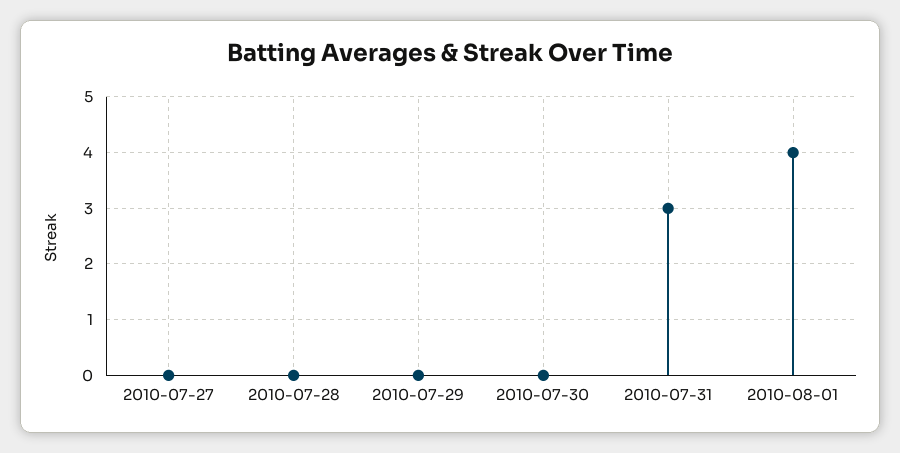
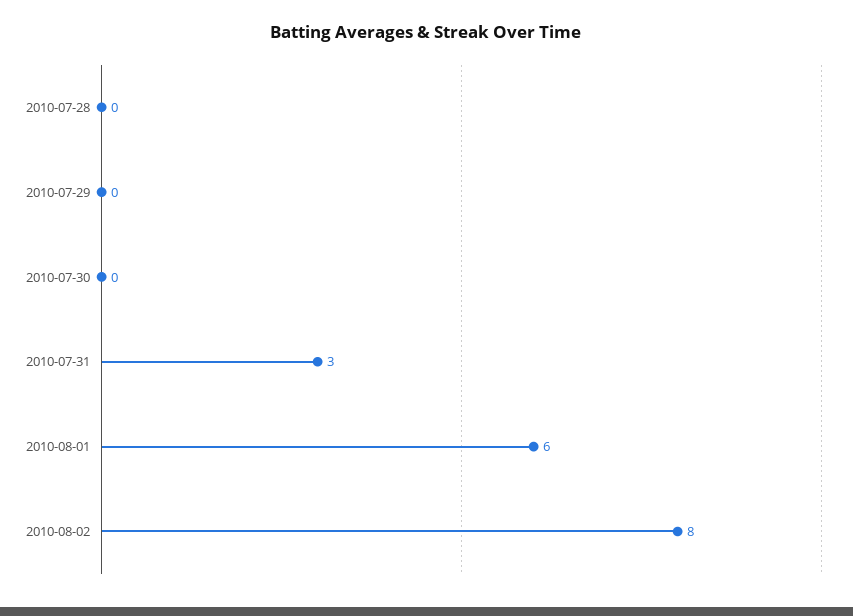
2010-07-27: 0 -> none
2010-08-01: 4 -> 6
2010-08-02: none -> 8

